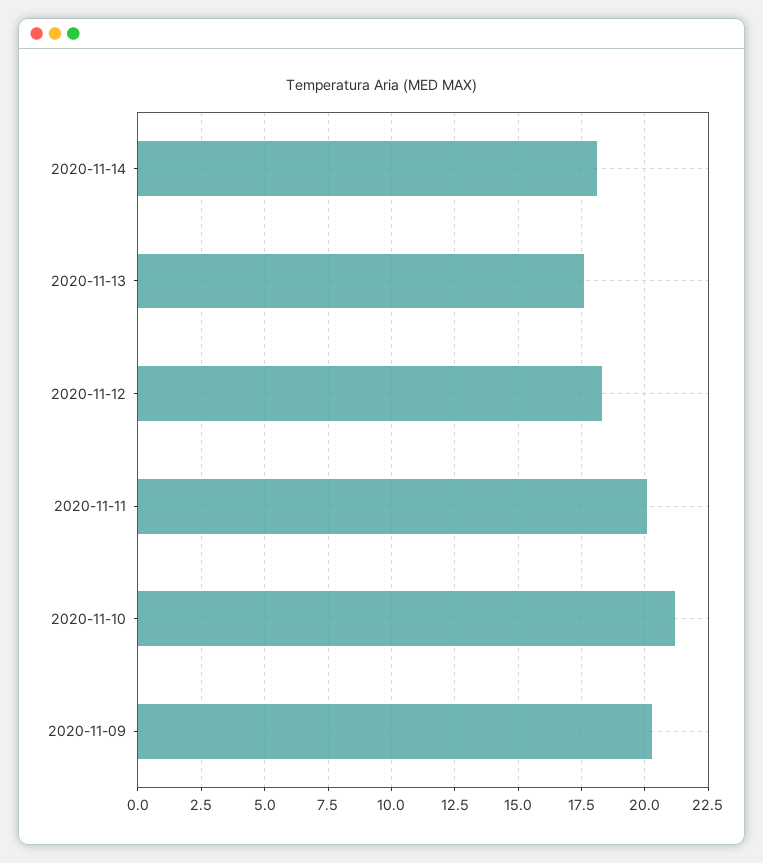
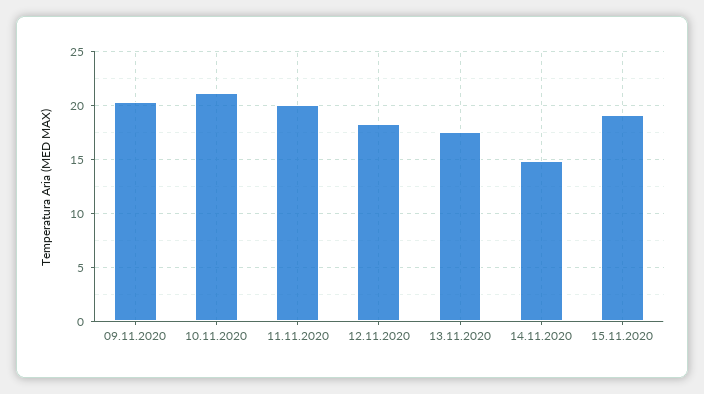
2020-11-14: 18 -> 15
15.11.2020: none -> 19

